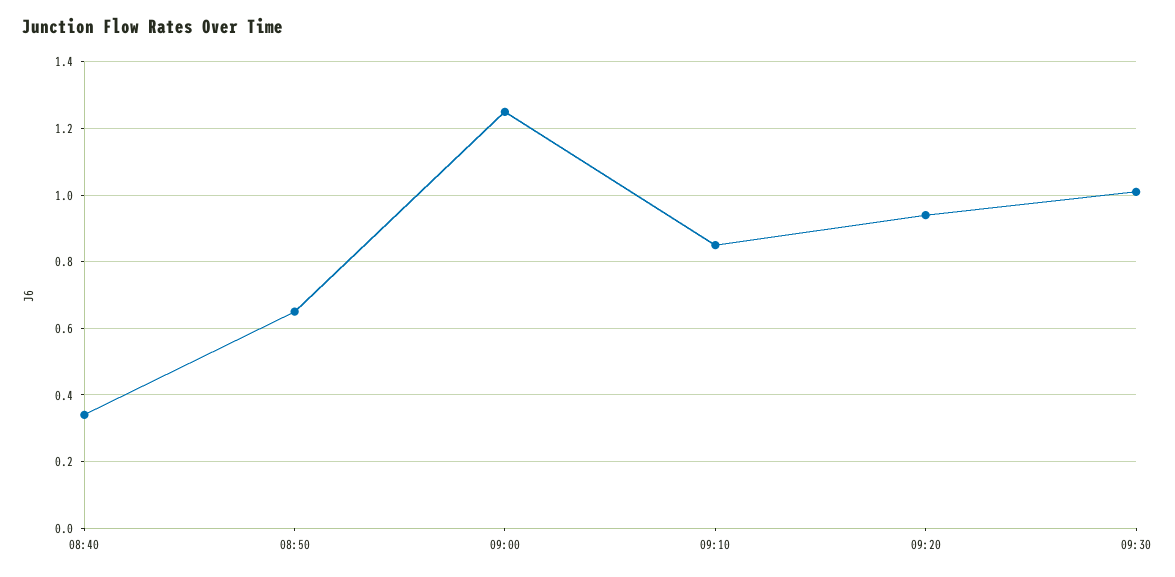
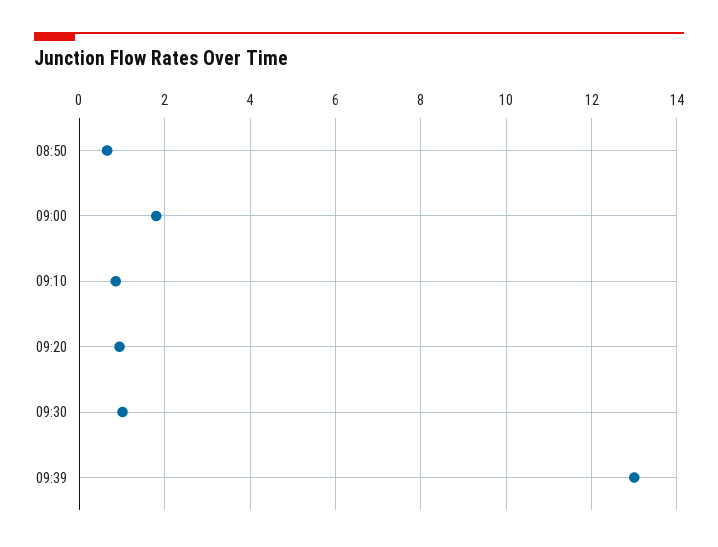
08:40: 0.35 -> none
09:00: 1.25 -> 1.8
09:39: none -> 13

